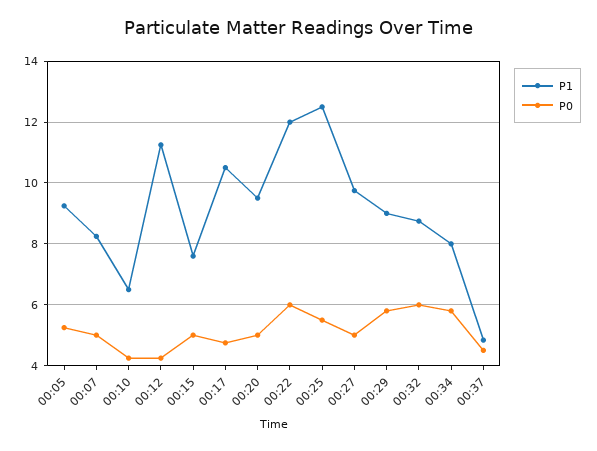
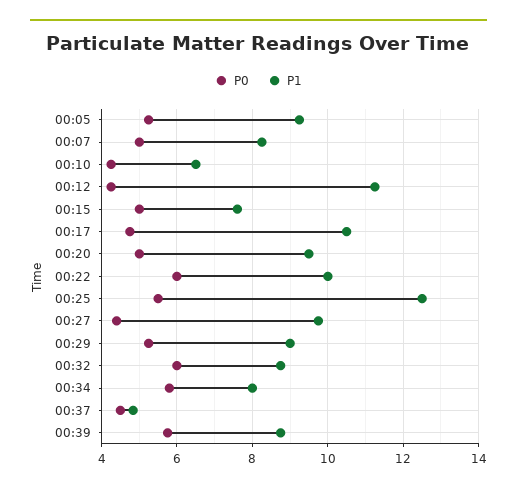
P1, 00:22: 12 -> 10
P0, 00:27: 5 -> 4.4
P0, 00:29: 5.8 -> 5.2
P0, 00:39: none -> 5.8
P1, 00:39: none -> 8.8

